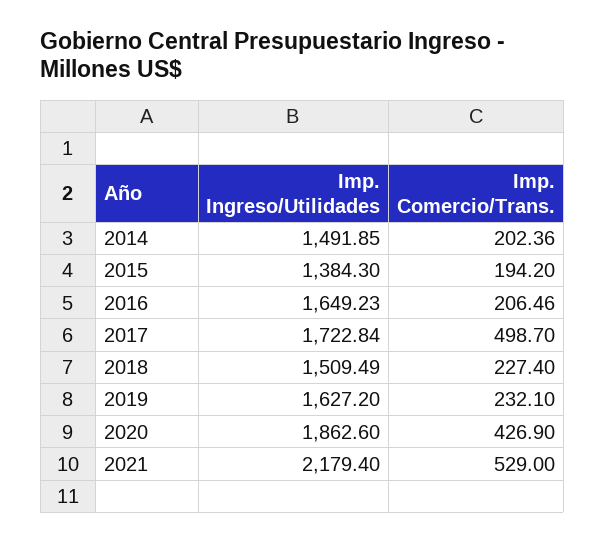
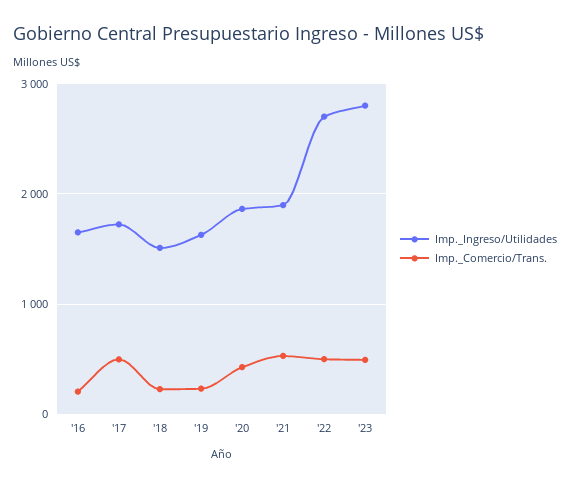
Imp. Ingreso/Utilidades, 2014: 1491.85 -> none
Imp. Comercio/Trans., 2014: 202.36 -> none
Imp. Ingreso/Utilidades, 2015: 1384.3 -> none
Imp. Comercio/Trans., 2015: 194.2 -> none
Imp. Ingreso/Utilidades, 2021: 2179.4 -> 1900
Imp. Ingreso/Utilidades, '22: none -> 2700
Imp. Comercio/Trans., '22: none -> 500
Imp. Ingreso/Utilidades, '23: none -> 2800
Imp. Comercio/Trans., '23: none -> 500

